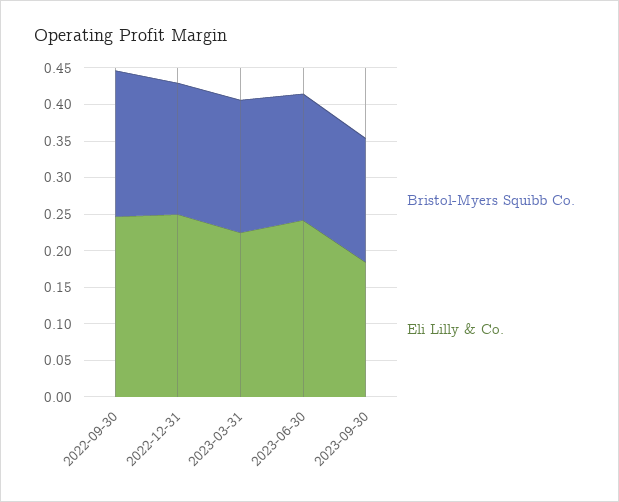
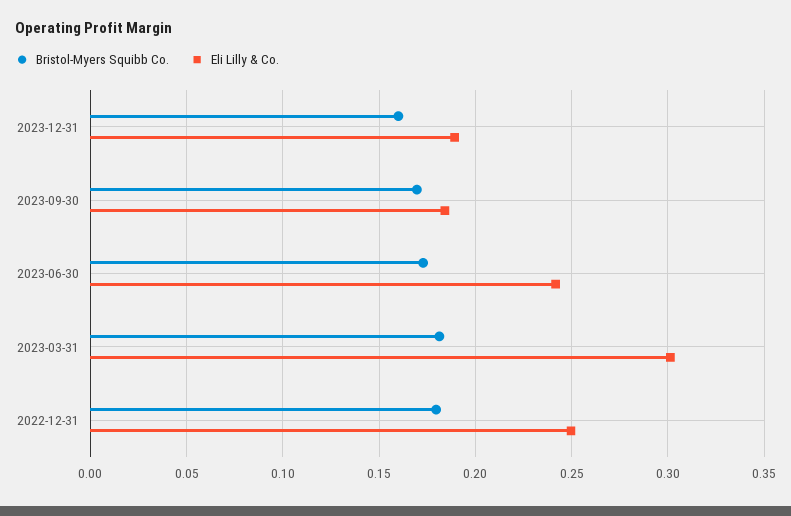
Bristol-Myers Squibb Co., 2022-09-30: 0.2 -> none
Eli Lilly & Co., 2022-09-30: 0.25 -> none
Eli Lilly & Co., 2023-03-31: 0.225 -> 0.3
Bristol-Myers Squibb Co., 2023-12-31: none -> 0.16
Eli Lilly & Co., 2023-12-31: none -> 0.19

